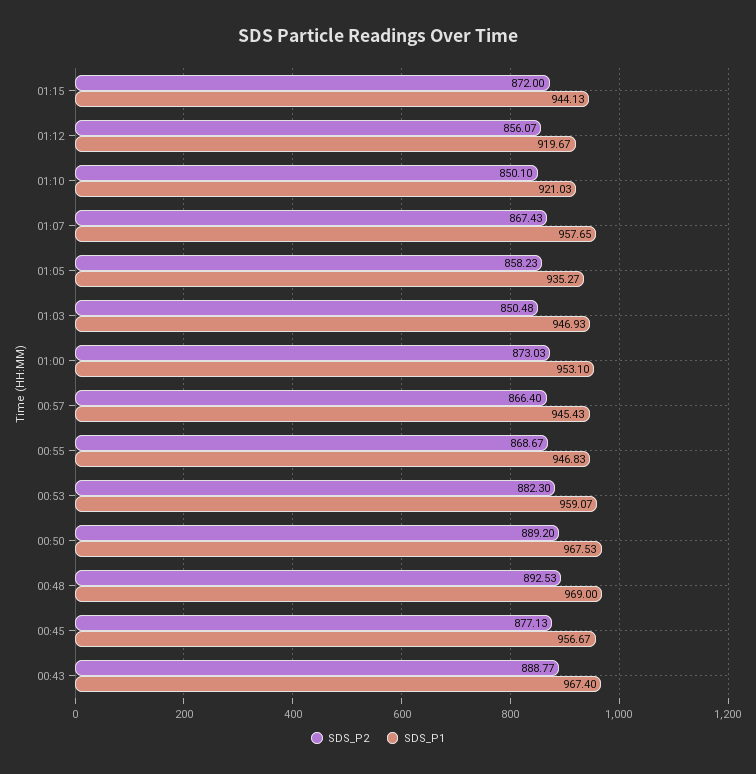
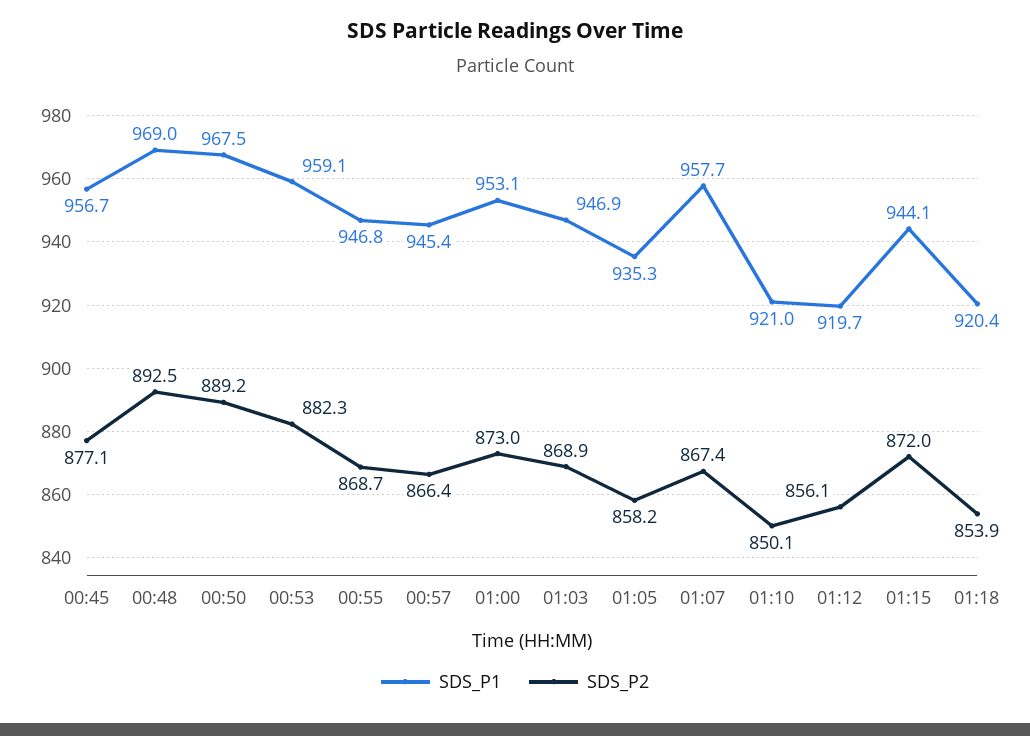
SDS_P2, 01:03: 850.48 -> 868.9
SDS_P2, 00:43: 888.77 -> none
SDS_P1, 00:43: 967.4 -> none
SDS_P1, 01:18: none -> 920.4
SDS_P2, 01:18: none -> 853.9

